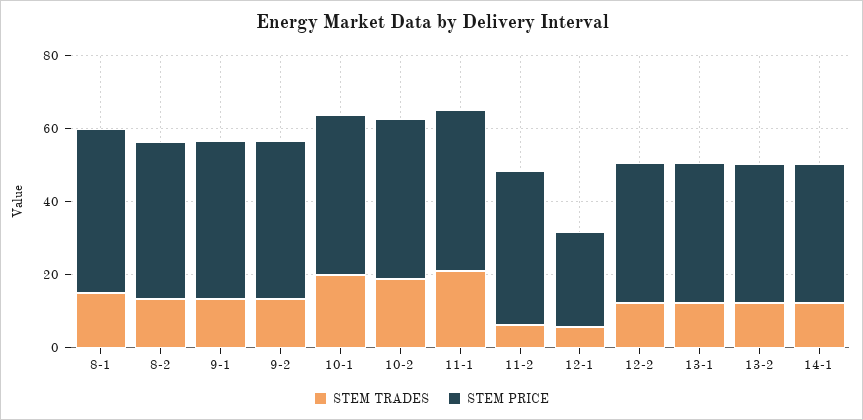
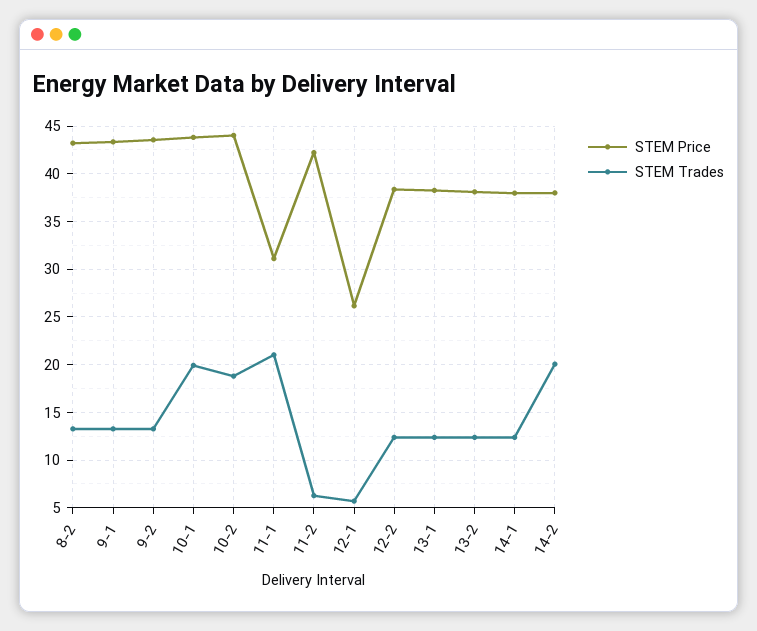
STEM TRADES, 8-1: 15 -> none
STEM PRICE, 8-1: 45 -> none
STEM PRICE, 11-1: 45 -> 31
STEM PRICE, 14-2: none -> 38
STEM TRADES, 14-2: none -> 20

